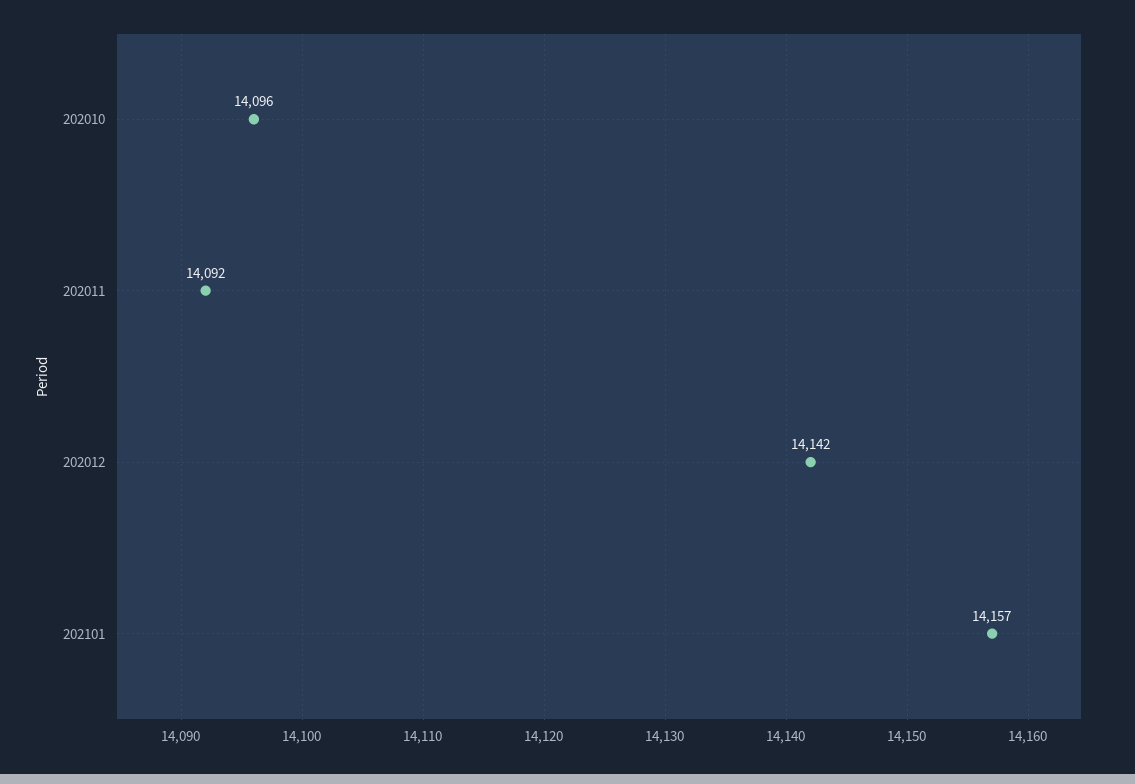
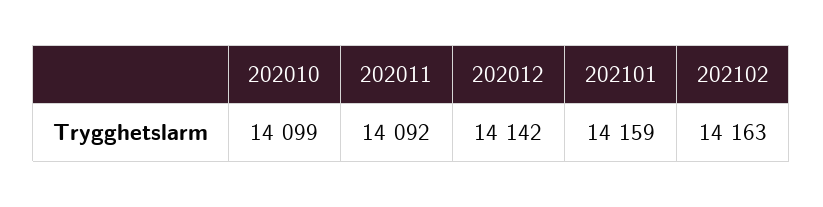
202010: 14096 -> 14099
202101: 14157 -> 14159
202102: none -> 14163

